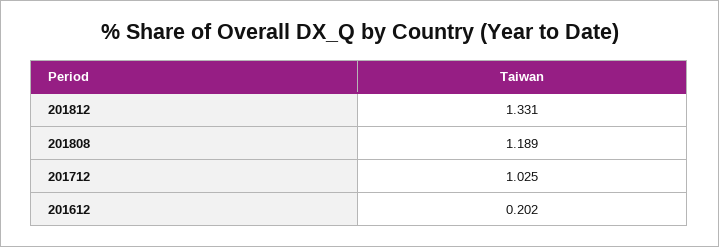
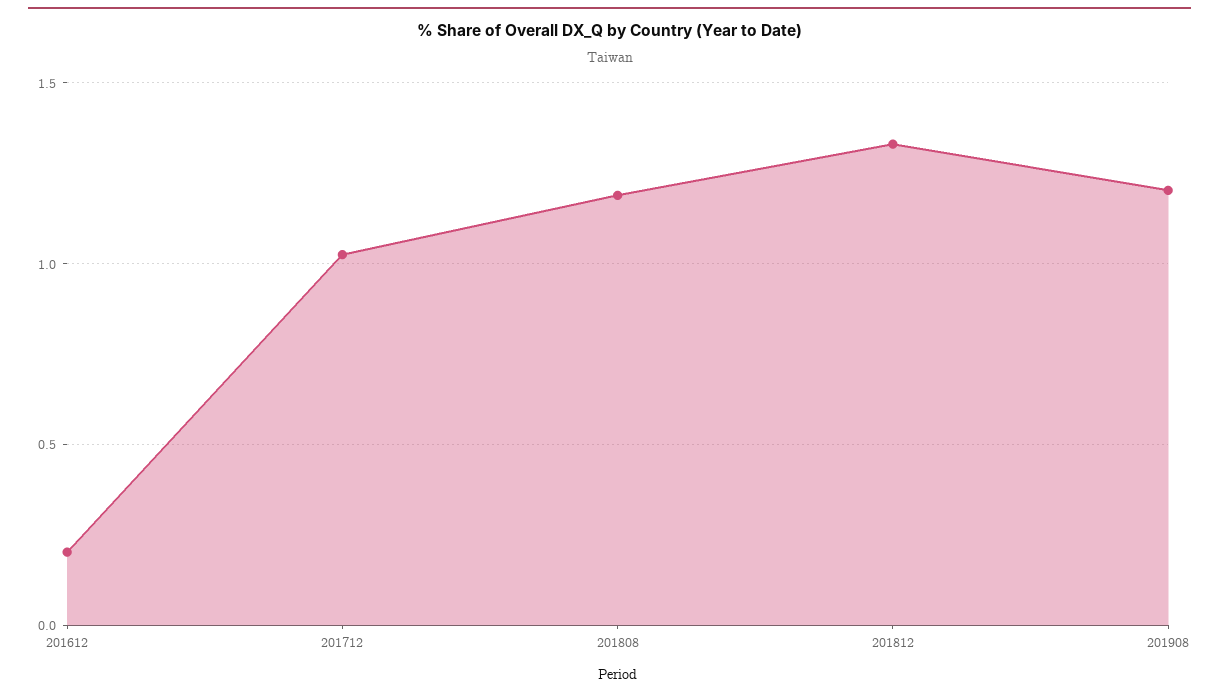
201908: none -> 1.2

